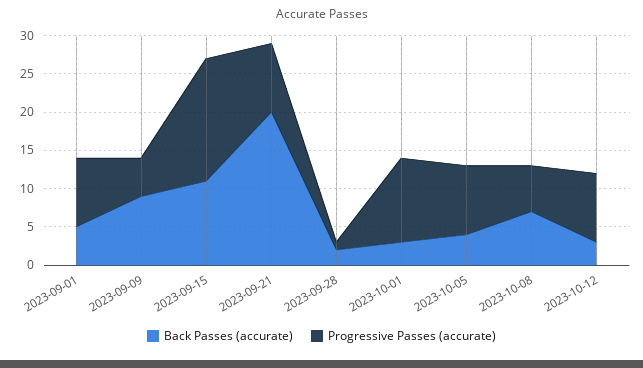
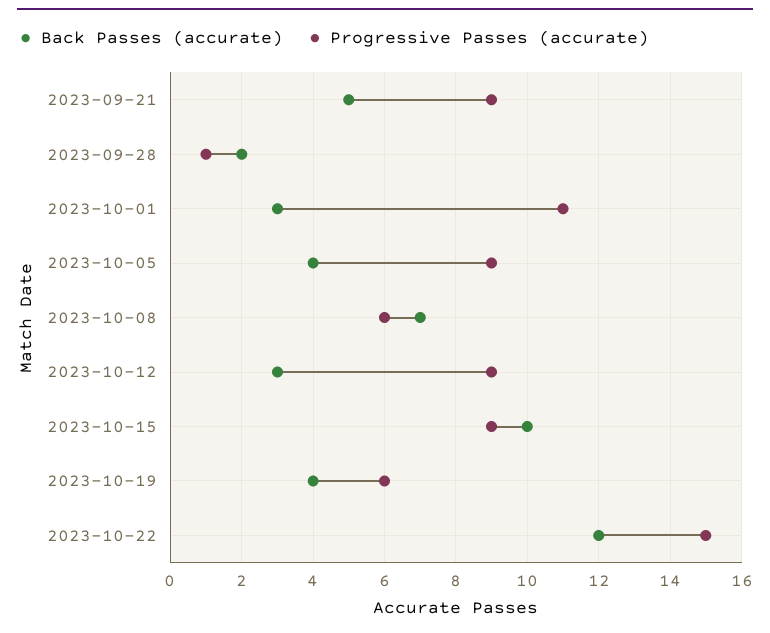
Back Passes (accurate), 2023-09-01: 5 -> none
Progressive Passes (accurate), 2023-09-01: 10 -> none
Back Passes (accurate), 2023-09-09: 10 -> none
Progressive Passes (accurate), 2023-09-09: 5 -> none
Back Passes (accurate), 2023-09-15: 10 -> none
Progressive Passes (accurate), 2023-09-15: 15 -> none
Back Passes (accurate), 2023-09-21: 20 -> 5
Back Passes (accurate), 2023-10-15: none -> 10
Progressive Passes (accurate), 2023-10-15: none -> 9
Back Passes (accurate), 2023-10-19: none -> 4
Progressive Passes (accurate), 2023-10-19: none -> 6
Back Passes (accurate), 2023-10-22: none -> 12
Progressive Passes (accurate), 2023-10-22: none -> 15

